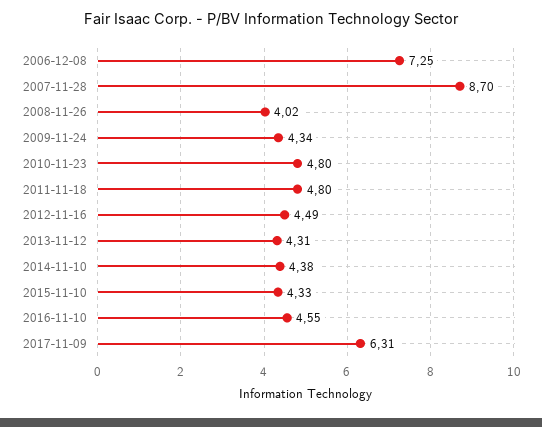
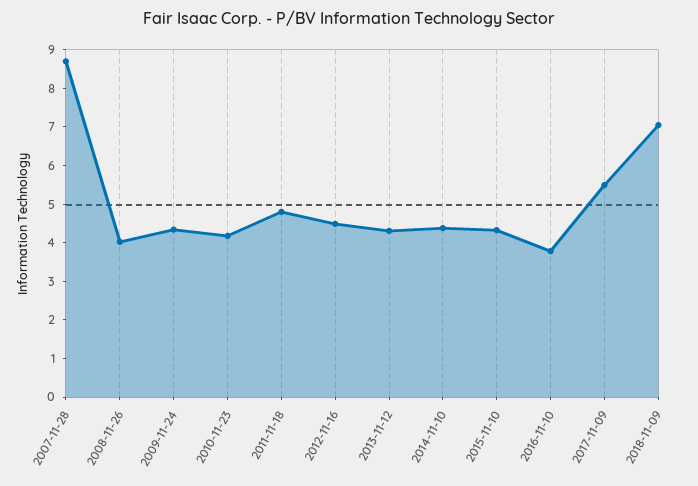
2006-12-08: 7.25 -> none
2010-11-23: 4.8 -> 4.25
2016-11-10: 4.55 -> 3.75
2017-11-09: 6.31 -> 5.5
2018-11-09: none -> 7

